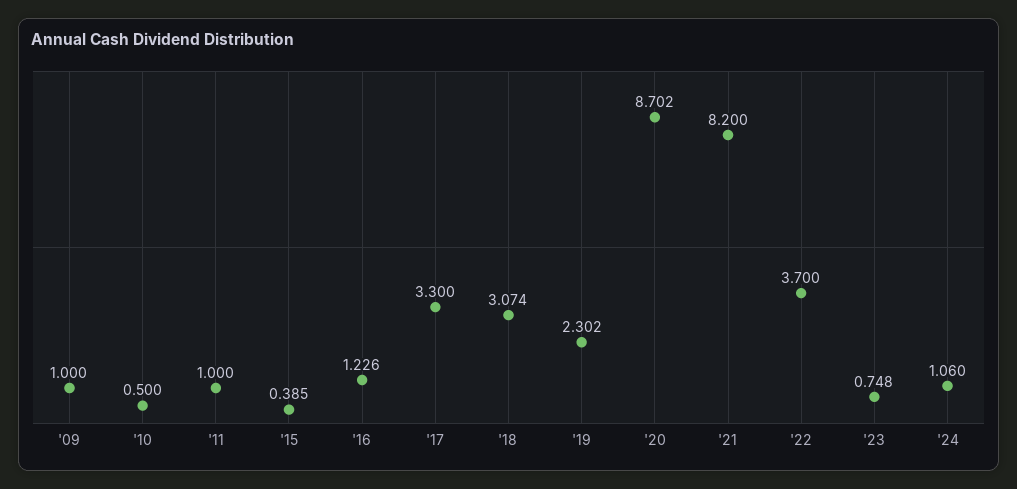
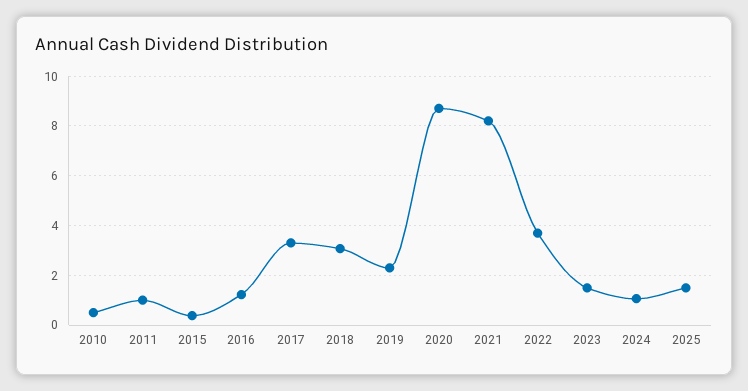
'09: 1 -> none
'23: 0.748 -> 1.5
2025: none -> 1.5

